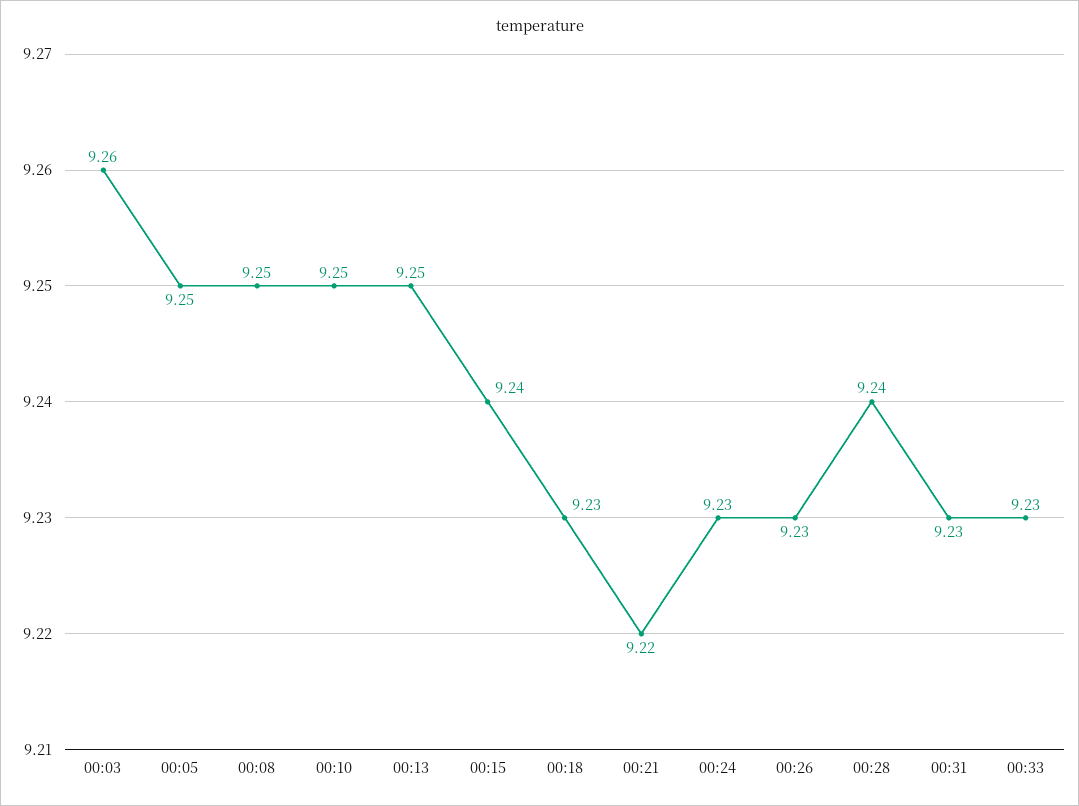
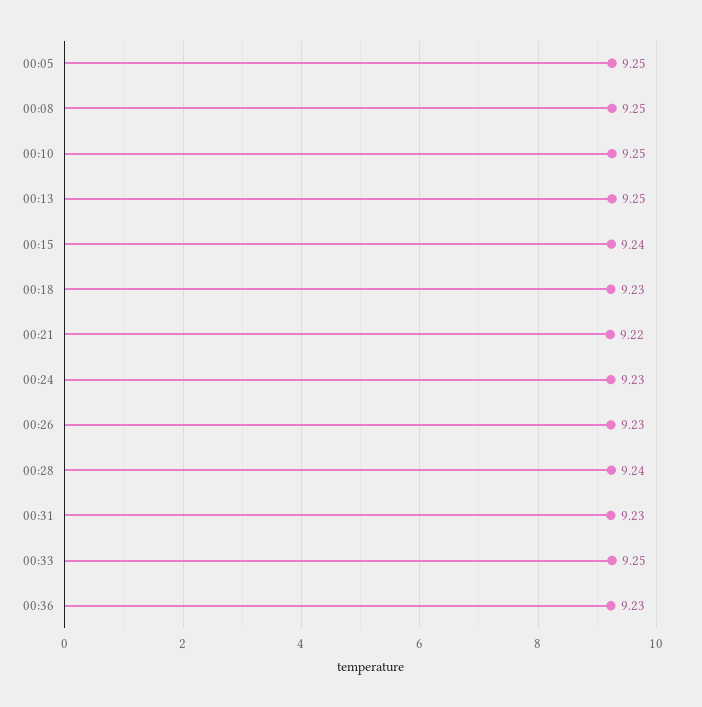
00:03: 9.26 -> none
00:33: 9.23 -> 9.25
00:36: none -> 9.23

